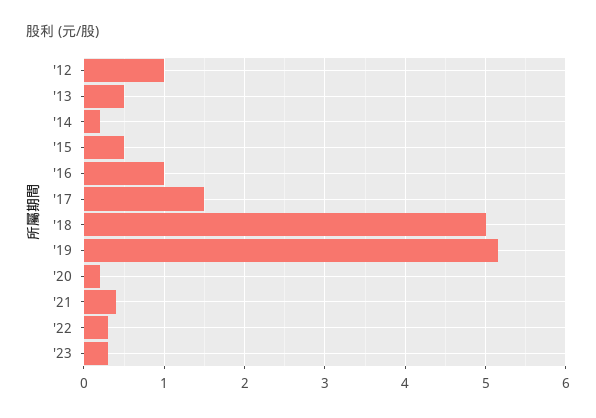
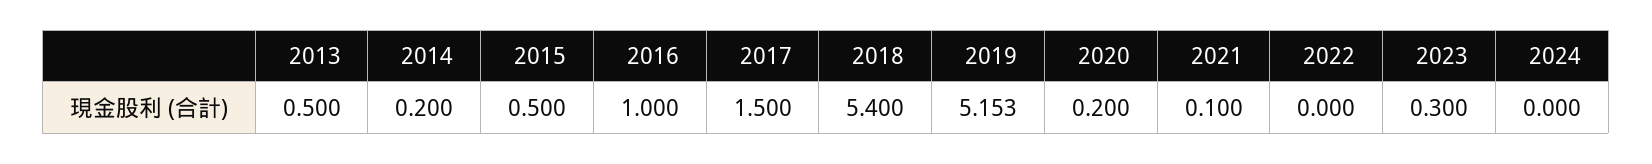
'12: 1 -> none
'18: 5 -> 5.4
'21: 0.4 -> 0.1
'22: 0.3 -> 0
2024: none -> 0

